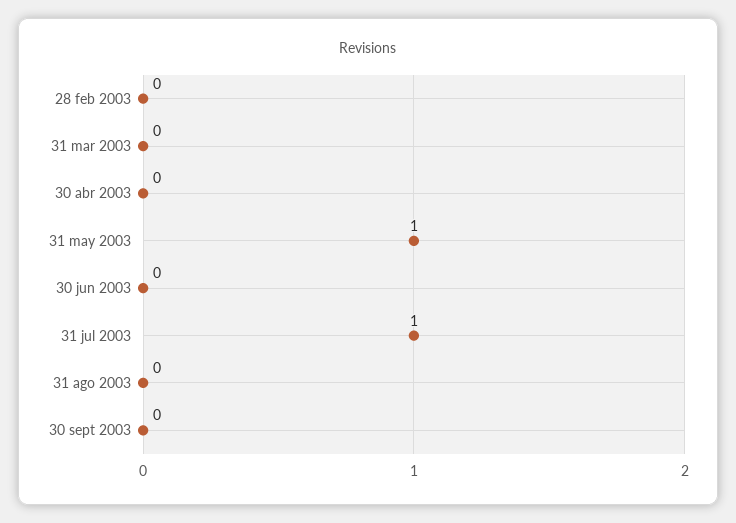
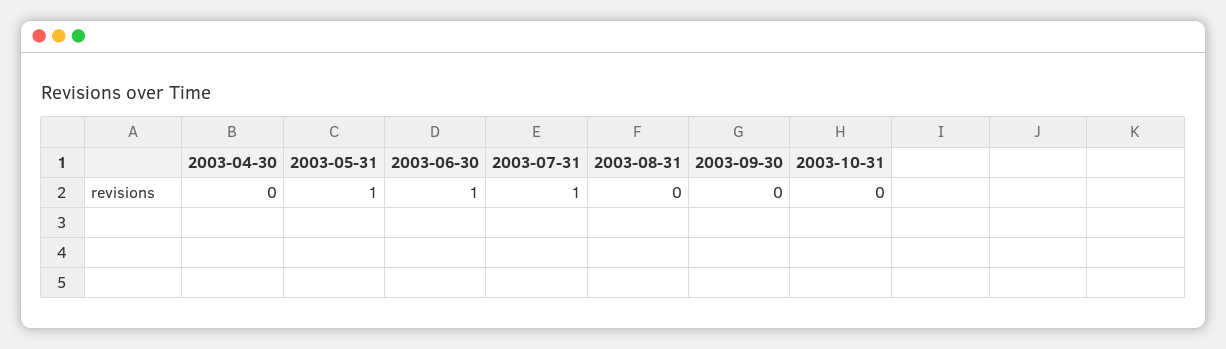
28 feb 2003: 0 -> none
31 mar 2003: 0 -> none
30 jun 2003: 0 -> 1
2003-10-31: none -> 0

